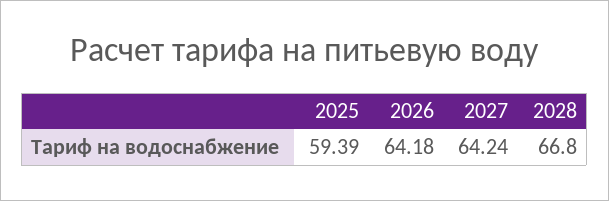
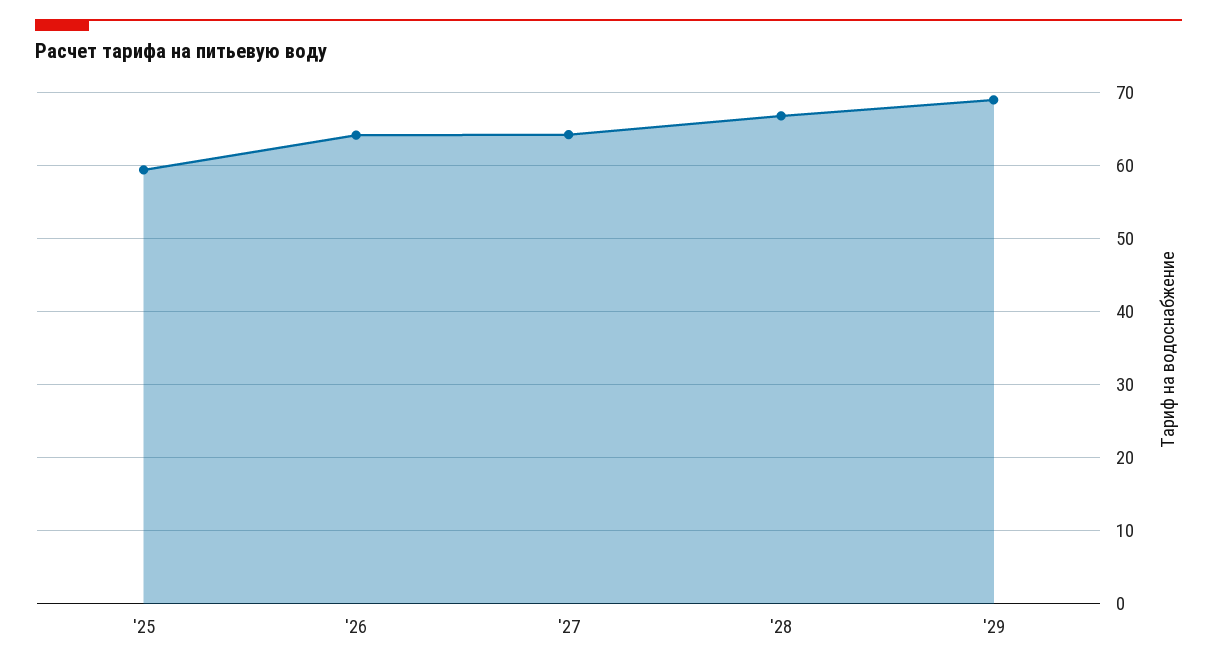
'29: none -> 69

